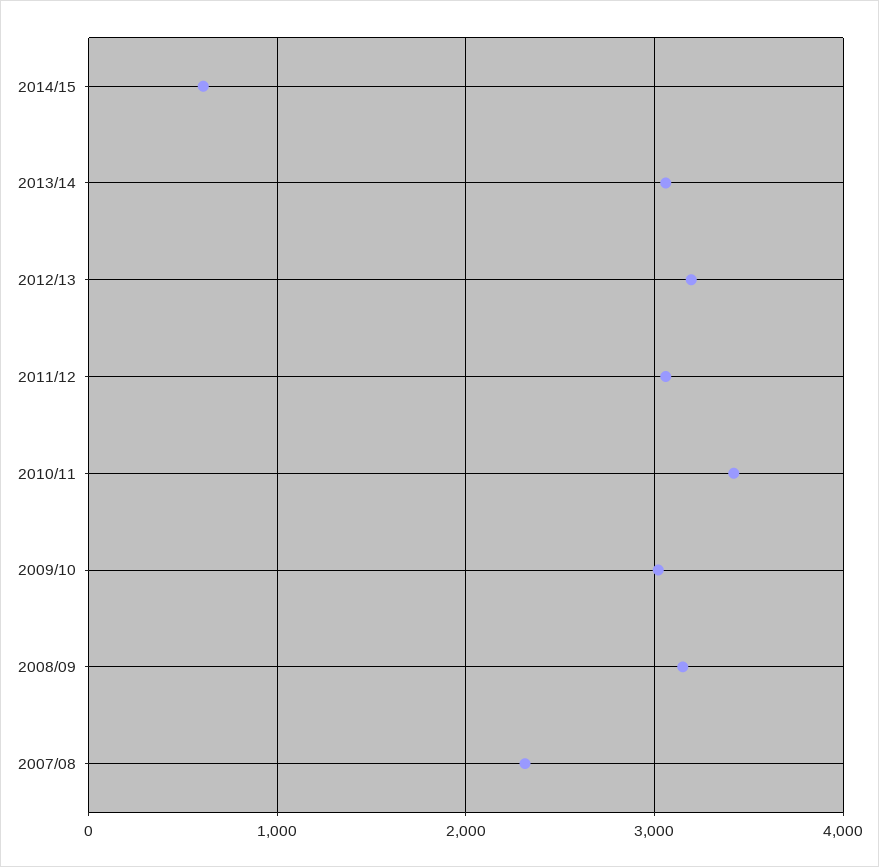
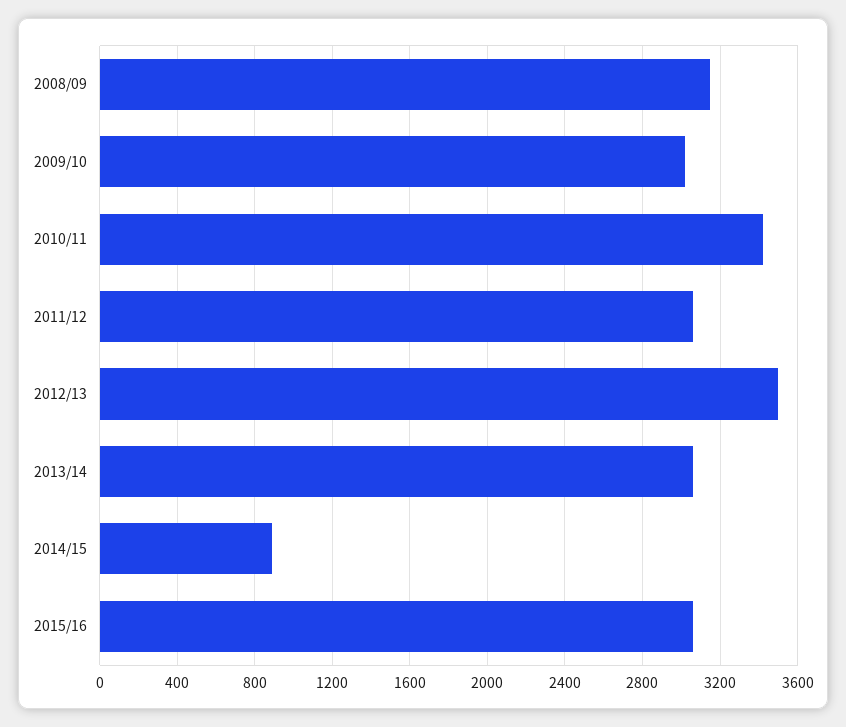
2014/15: 600 -> 900
2012/13: 3200 -> 3500
2007/08: 2300 -> none
2015/16: none -> 3050

